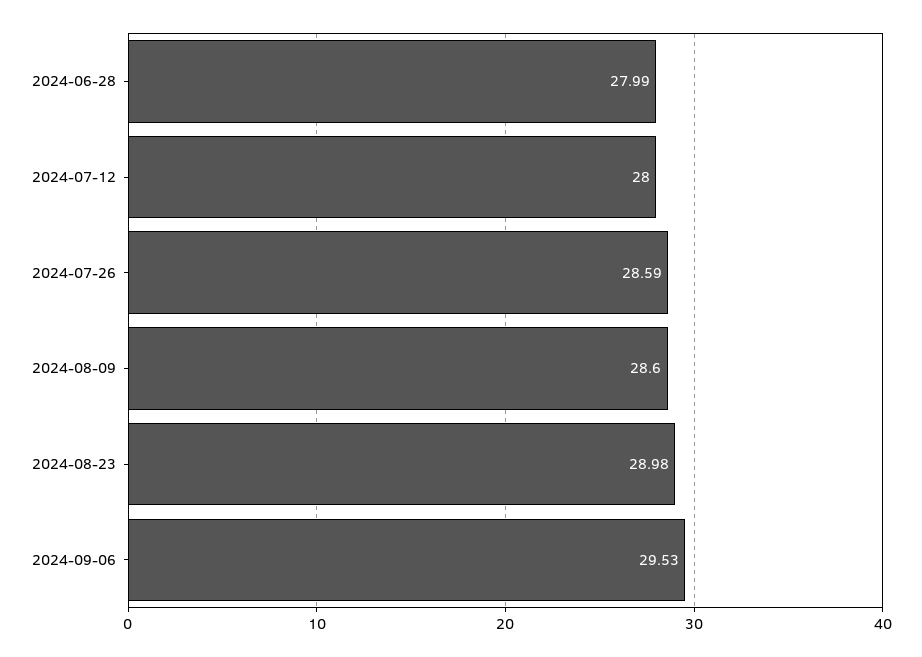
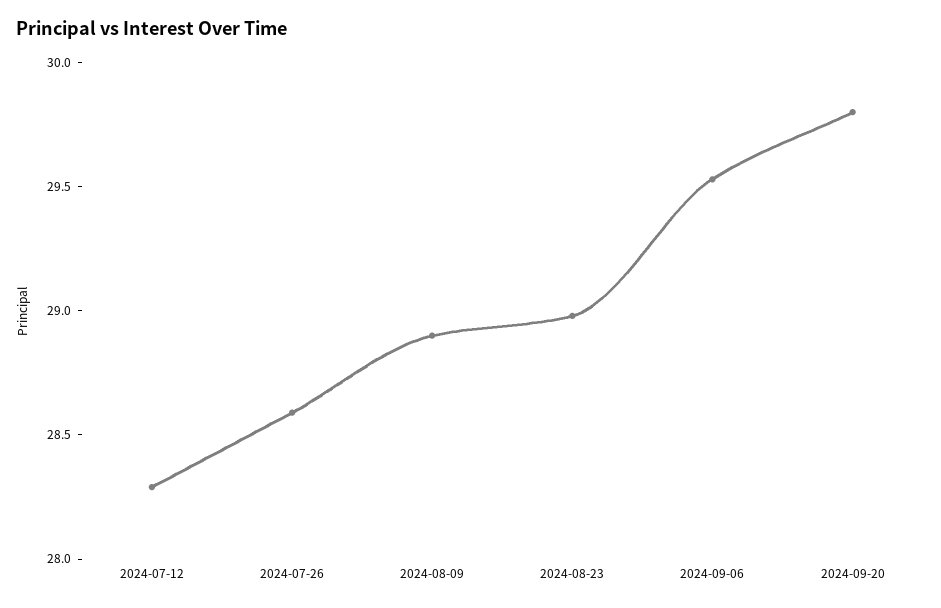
2024-06-28: 27.99 -> none
2024-07-12: 28 -> 28.3
2024-08-09: 28.6 -> 28.9
2024-09-20: none -> 29.8

